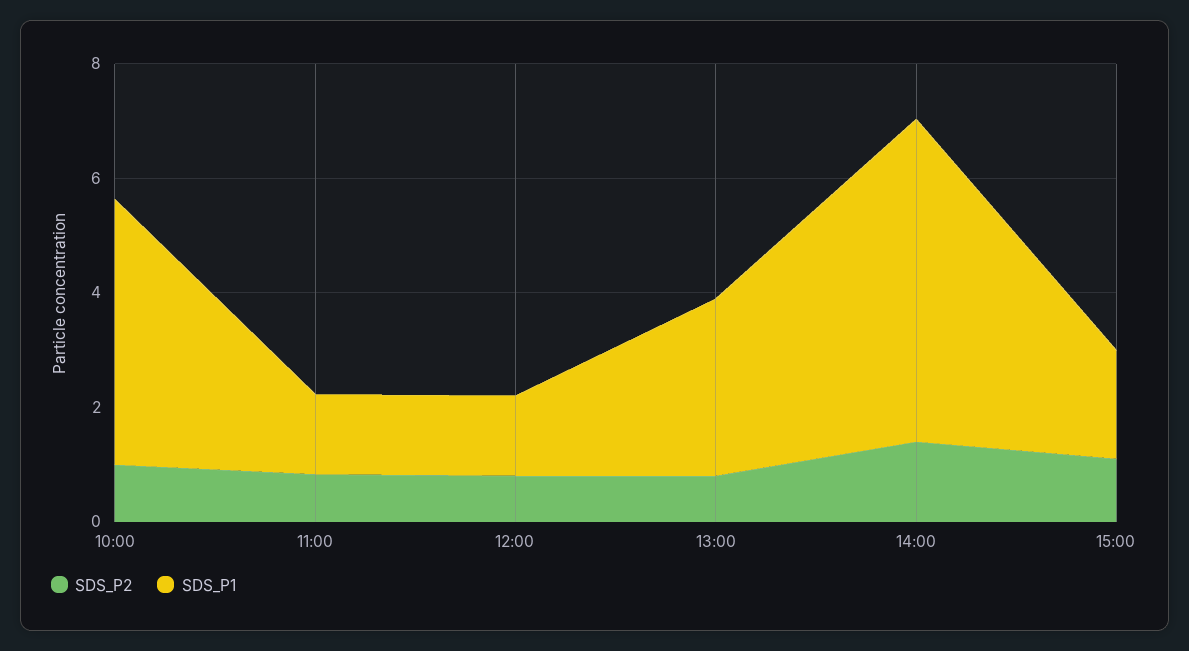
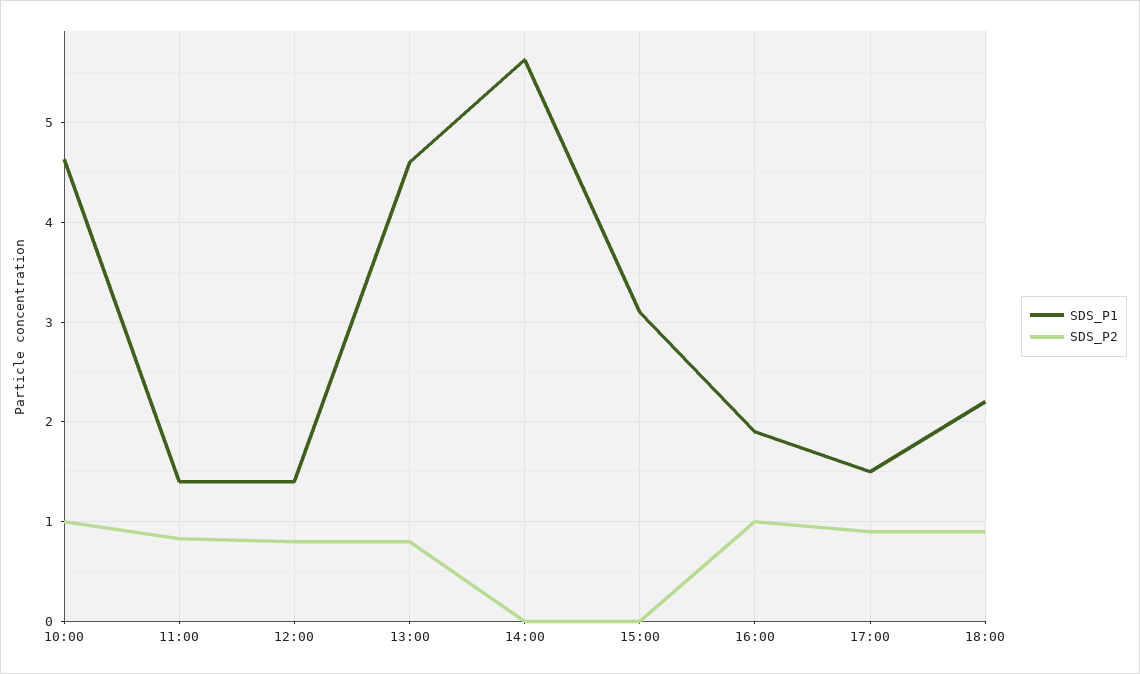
SDS_P1, 13:00: 3 -> 4.6
SDS_P2, 14:00: 1.5 -> 0
SDS_P2, 15:00: 1 -> 0
SDS_P1, 15:00: 2 -> 3.1
SDS_P1, 16:00: none -> 1.9
SDS_P2, 16:00: none -> 1
SDS_P1, 17:00: none -> 1.5
SDS_P2, 17:00: none -> 0.9
SDS_P1, 18:00: none -> 2.2
SDS_P2, 18:00: none -> 0.9

